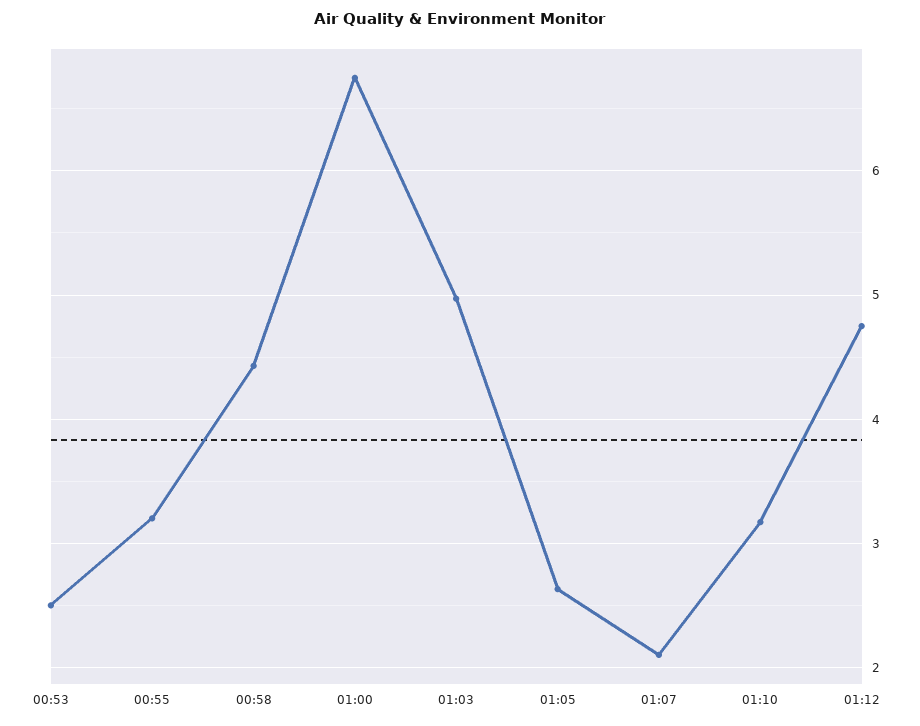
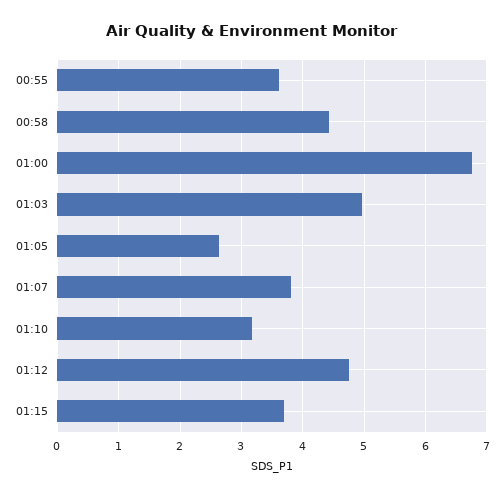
00:53: 2.5 -> none
00:55: 3.2 -> 3.6
01:07: 2.1 -> 3.8
01:15: none -> 3.7

